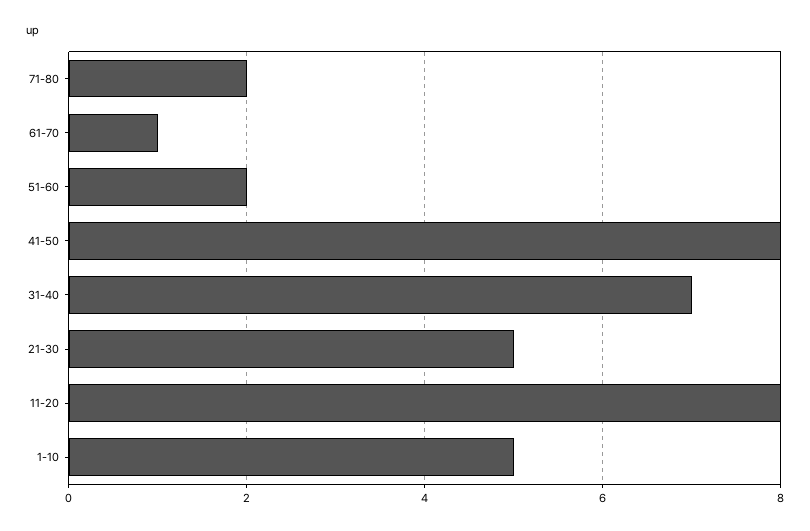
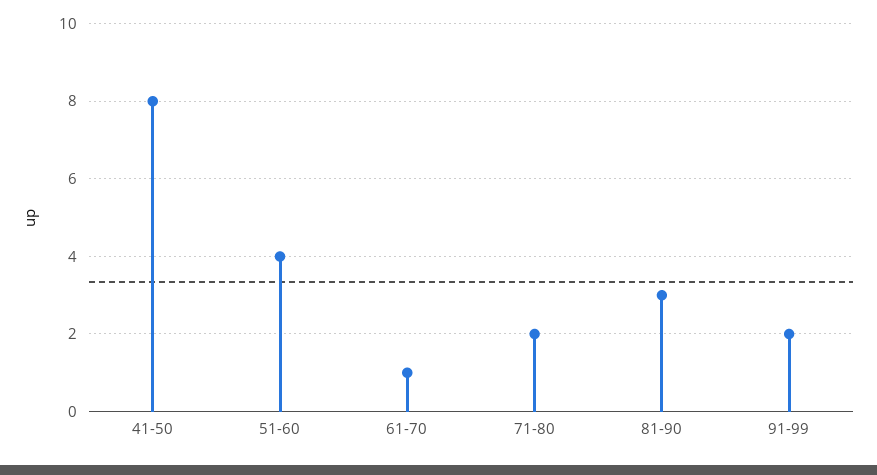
51-60: 2 -> 4
31-40: 7 -> none
21-30: 5 -> none
11-20: 8 -> none
1-10: 5 -> none
81-90: none -> 3
91-99: none -> 2

